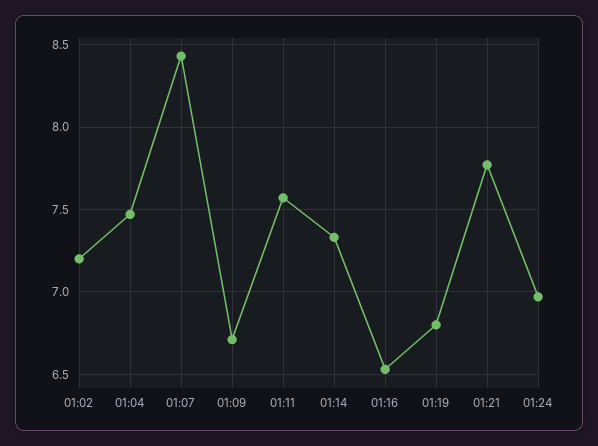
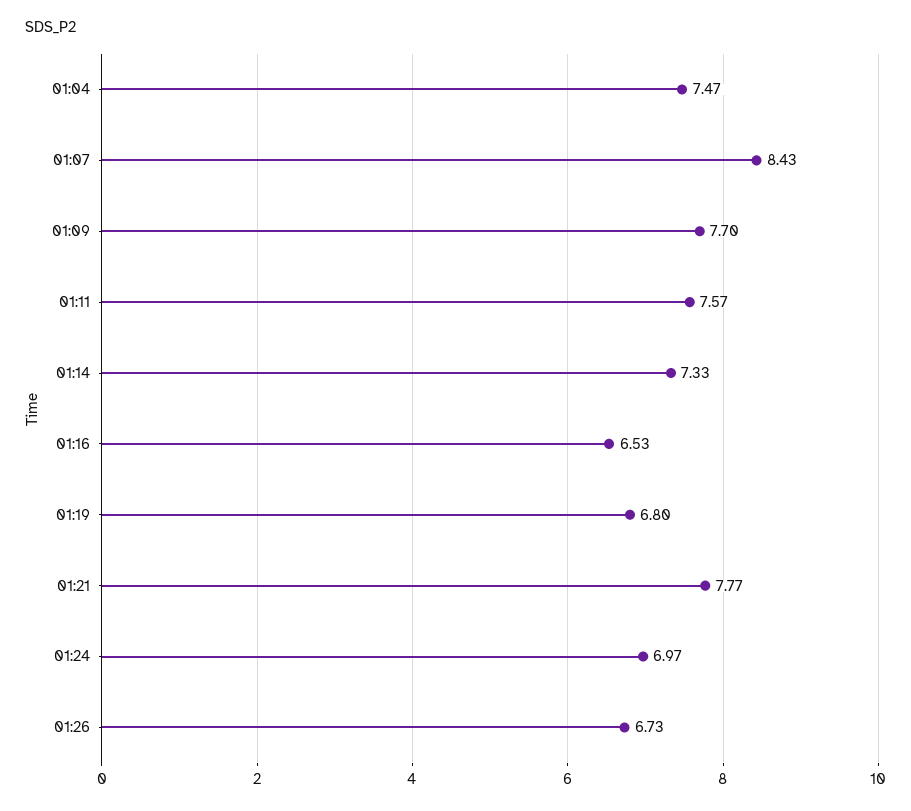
01:02: 7.2 -> none
01:09: 6.7 -> 7.7
01:26: none -> 6.73

